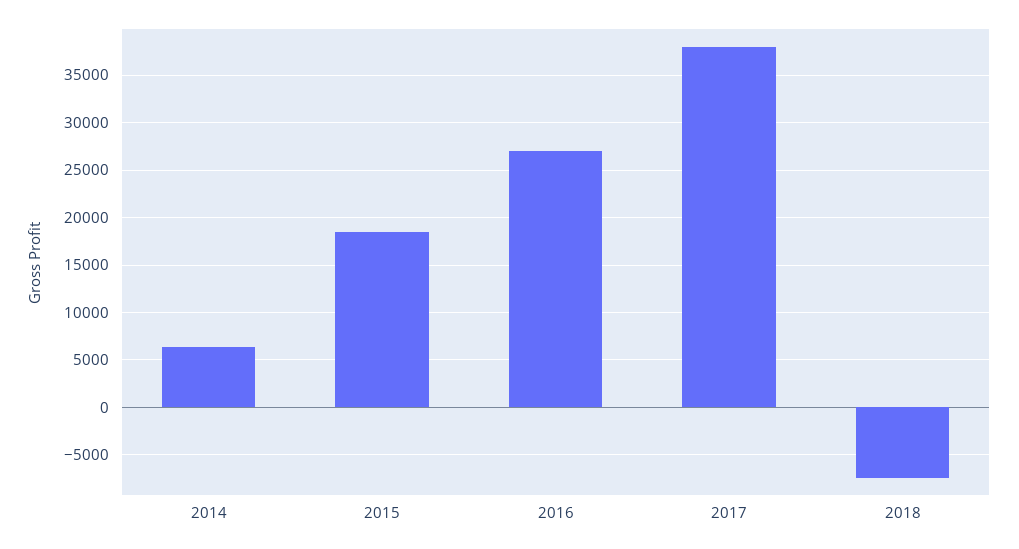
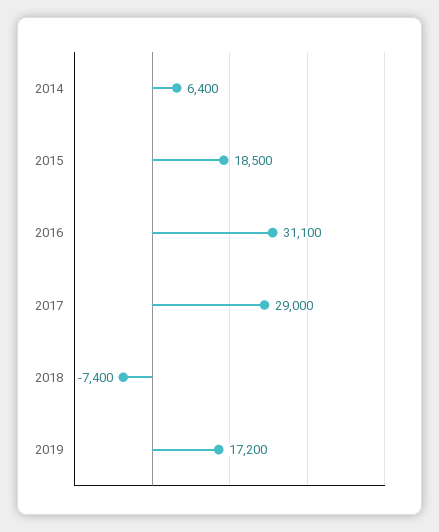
2016: 27000 -> 31100
2017: 38000 -> 29000
2019: none -> 17200

